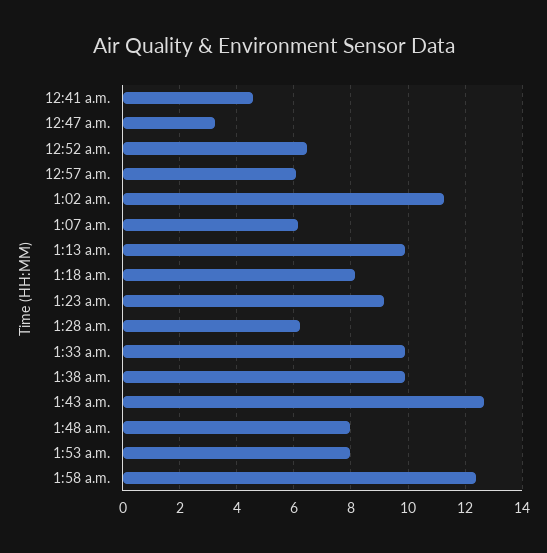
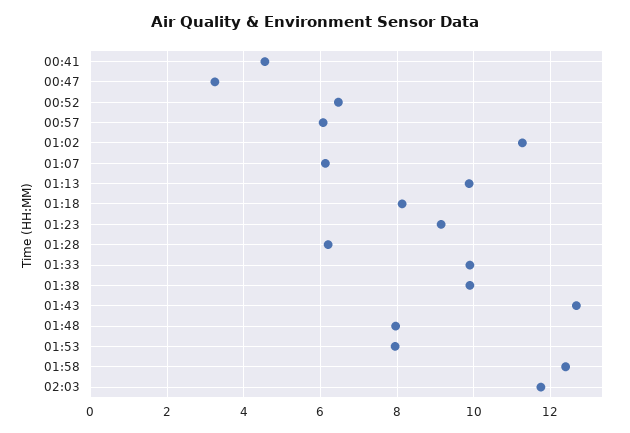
02:03: none -> 11.8

